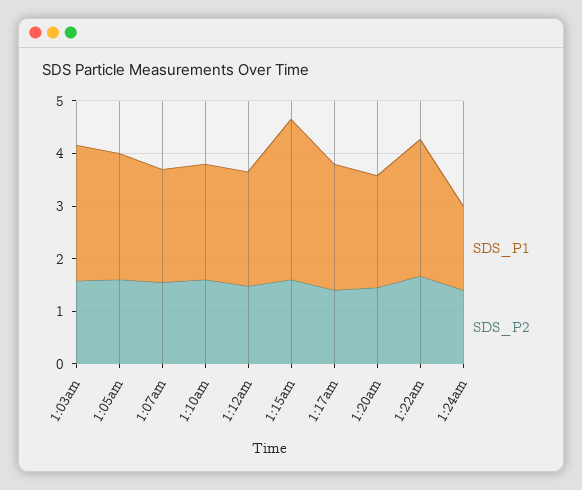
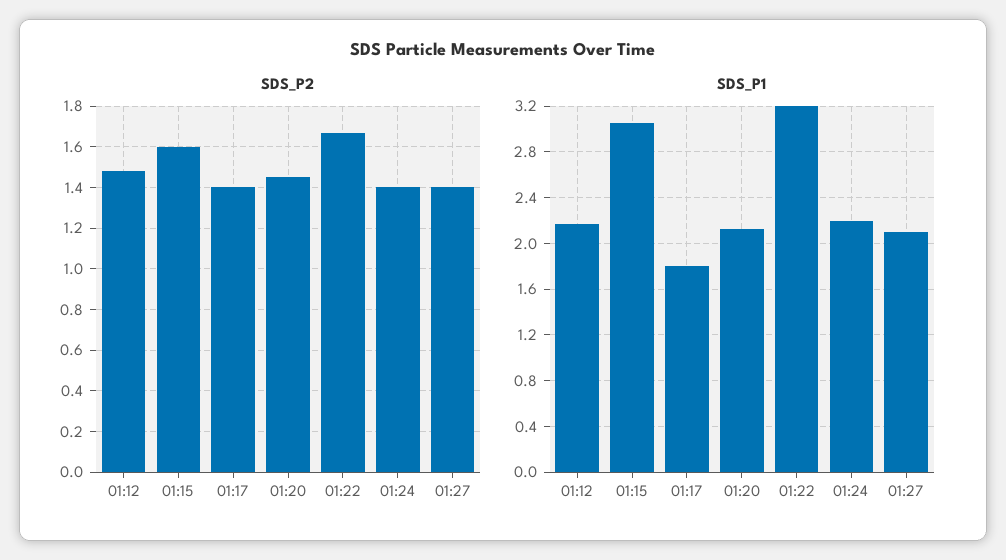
SDS_P1, 1:03am: 2.6 -> none
SDS_P2, 1:03am: 1.6 -> none
SDS_P1, 1:05am: 2.4 -> none
SDS_P2, 1:05am: 1.6 -> none
SDS_P1, 1:07am: 2.2 -> none
SDS_P2, 1:07am: 1.6 -> none
SDS_P1, 1:10am: 2.2 -> none
SDS_P2, 1:10am: 1.6 -> none
SDS_P1, 1:17am: 2.4 -> 1.8
SDS_P1, 1:22am: 2.6 -> 3.2
SDS_P1, 1:24am: 1.6 -> 2.2
SDS_P2, 01:27: none -> 1.4
SDS_P1, 01:27: none -> 2.1

